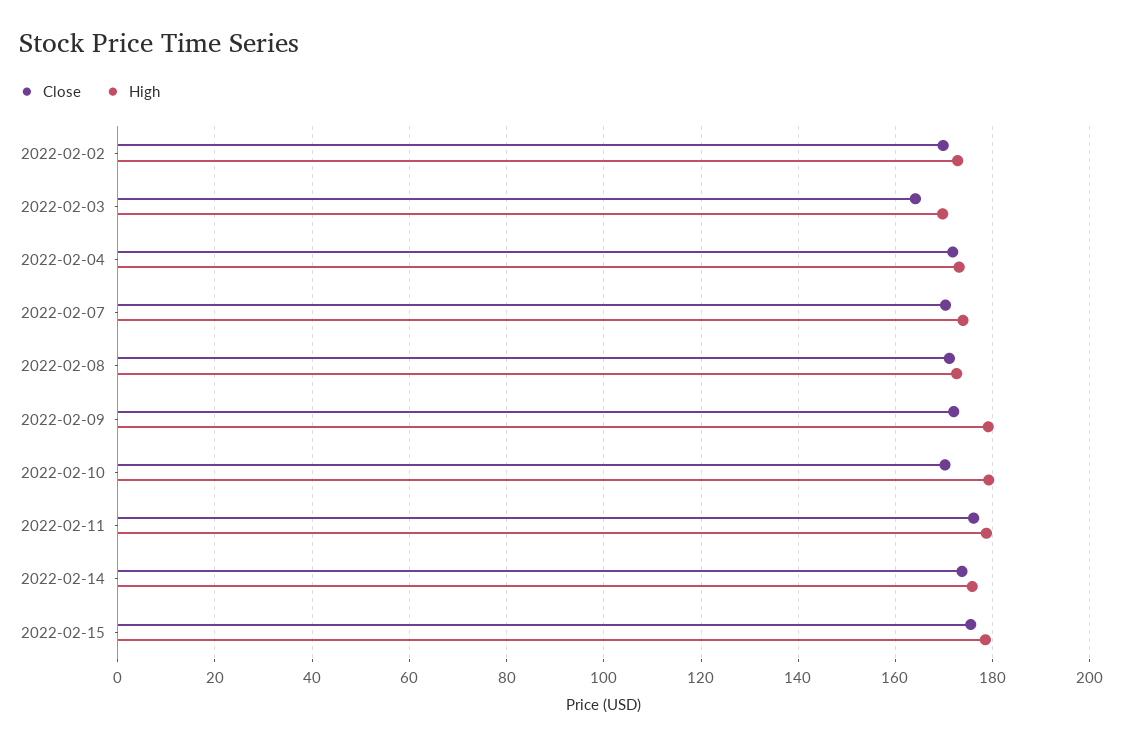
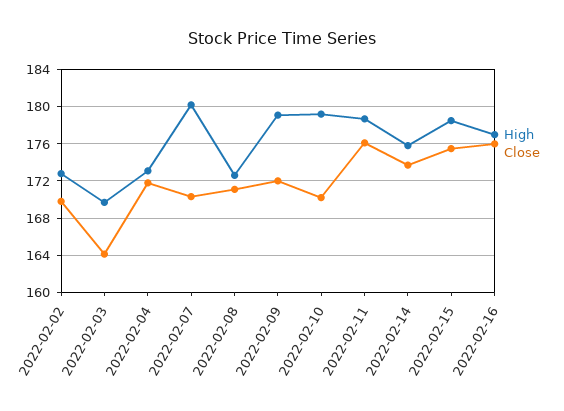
High, 2022-02-07: 174 -> 180
High, 2022-02-16: none -> 177
Close, 2022-02-16: none -> 176

